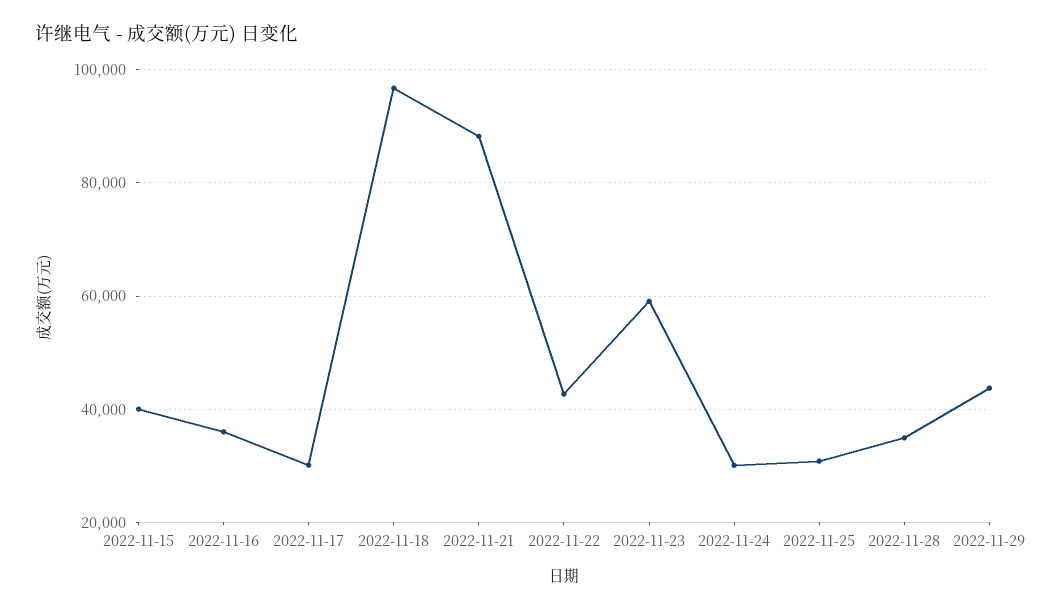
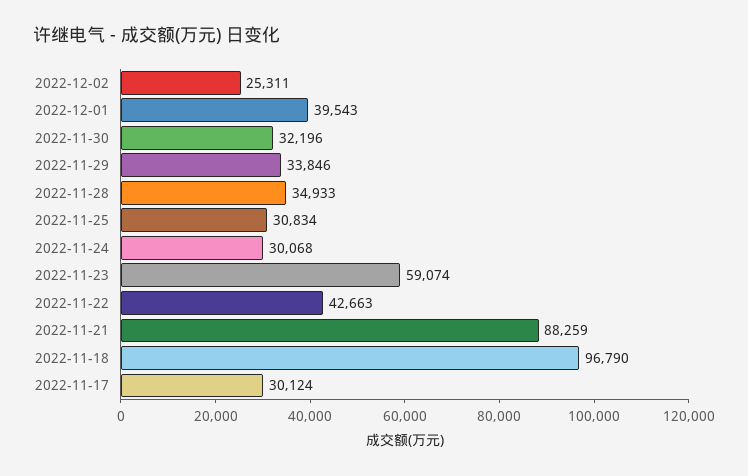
2022-11-15: 40000 -> none
2022-11-16: 36000 -> none
2022-11-29: 44000 -> 33846
2022-12-02: none -> 25311
2022-12-01: none -> 39543
2022-11-30: none -> 32196

